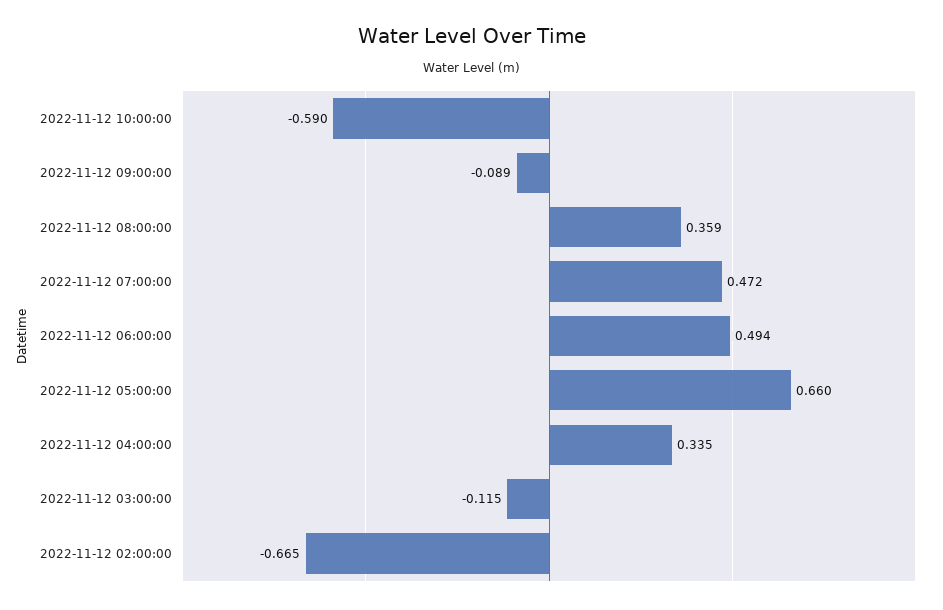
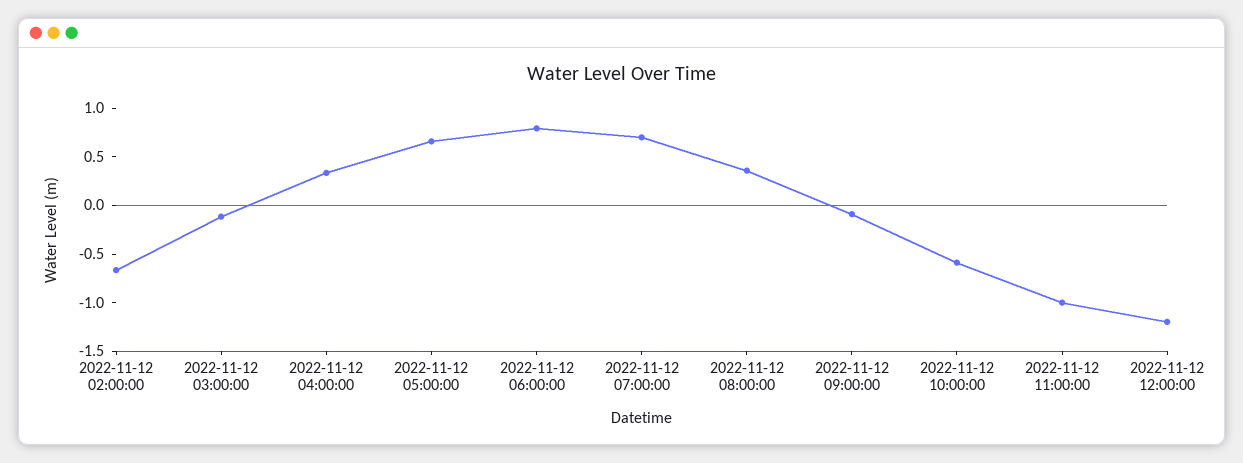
2022-11-12 07:00:00: 0.472 -> 0.7
2022-11-12 06:00:00: 0.494 -> 0.8
2022-11-12 11:00:00: none -> -1
2022-11-12 12:00:00: none -> -1.2

